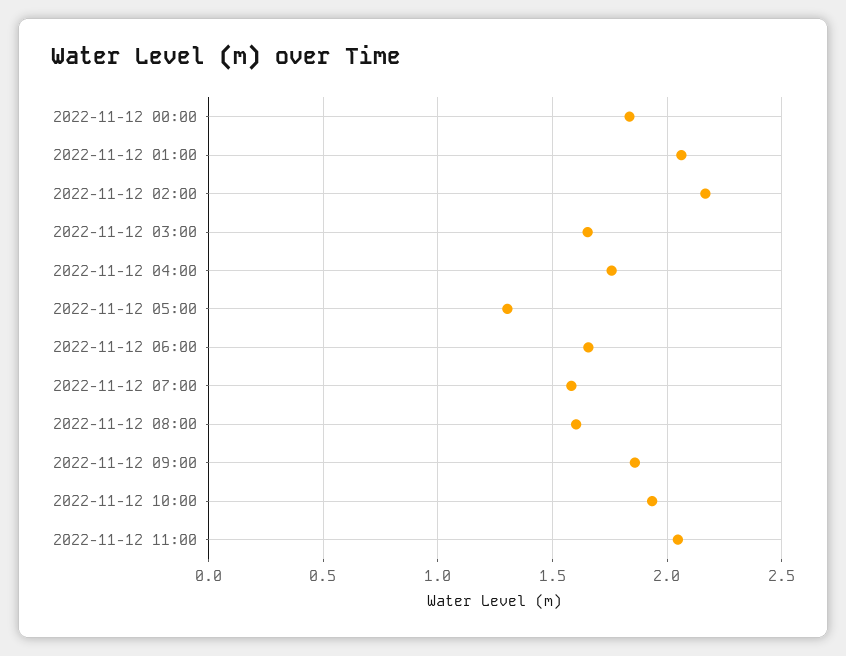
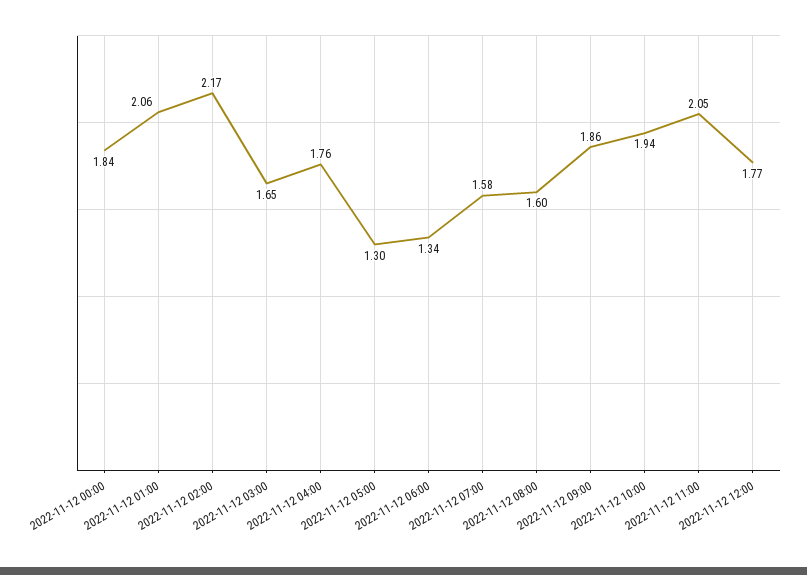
2022-11-12 06:00: 1.65 -> 1.34
2022-11-12 12:00: none -> 1.77

